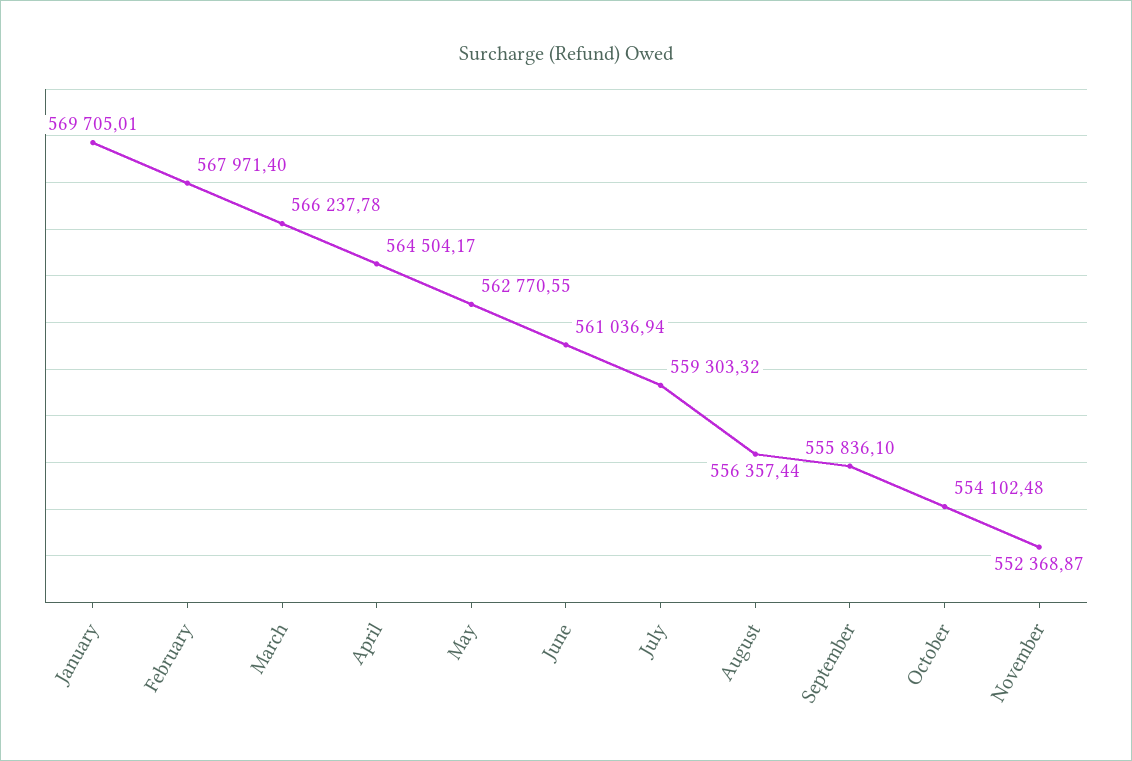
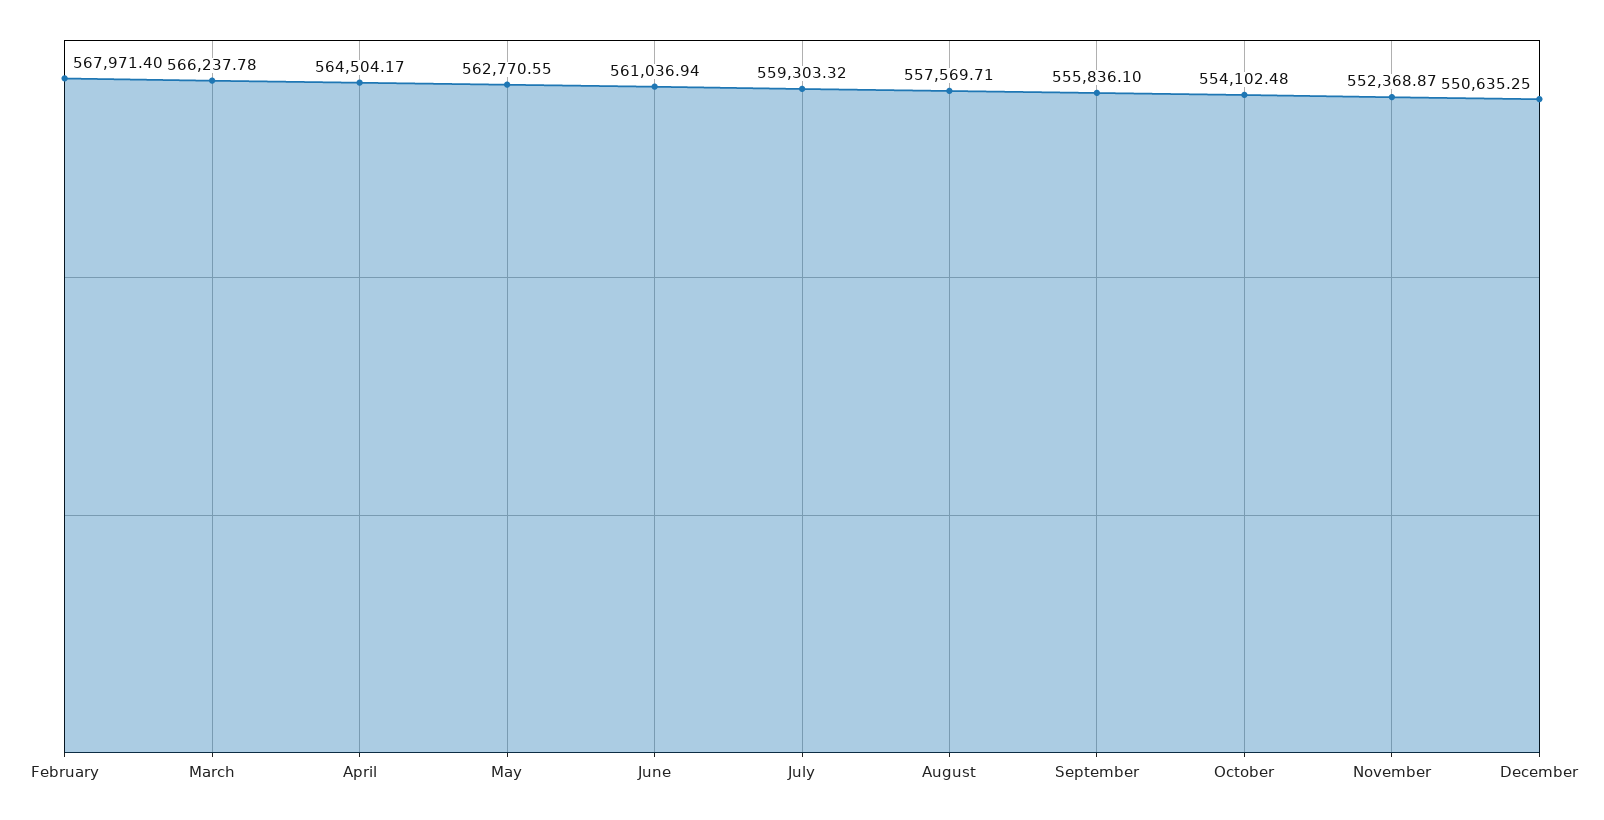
January: 569705.01 -> none
August: 556357.44 -> 557569.71
December: none -> 550635.25

